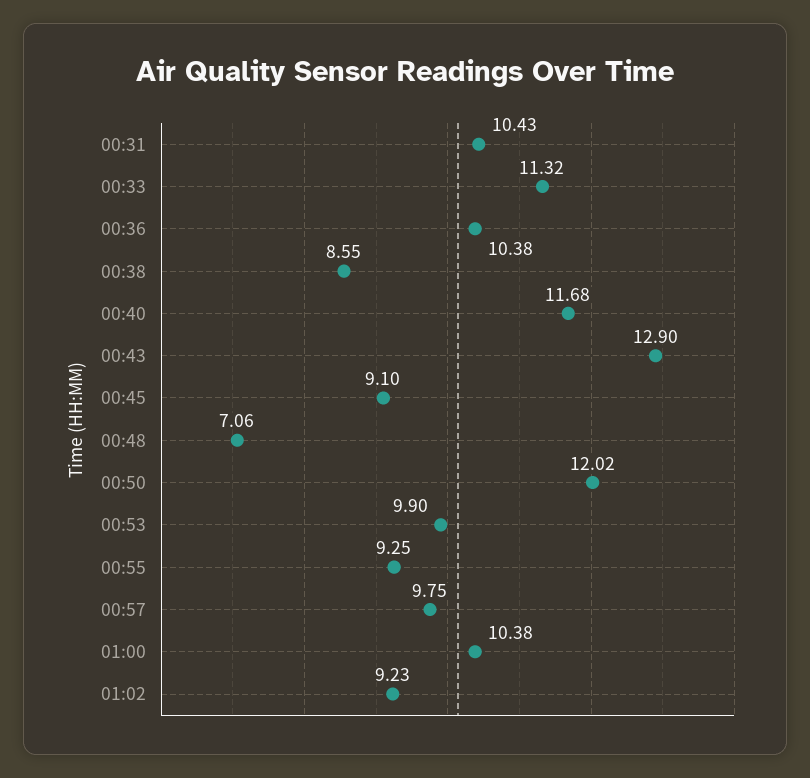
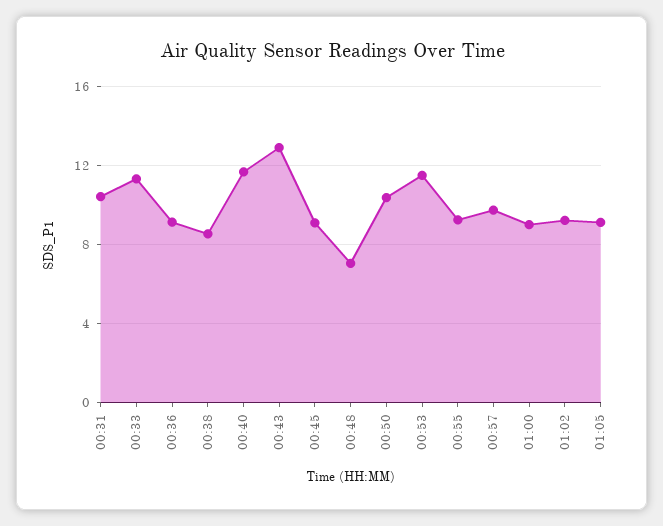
00:36: 10.38 -> 9
00:50: 12.02 -> 10.5
00:53: 9.9 -> 11.5
01:00: 10.38 -> 9
01:05: none -> 9

